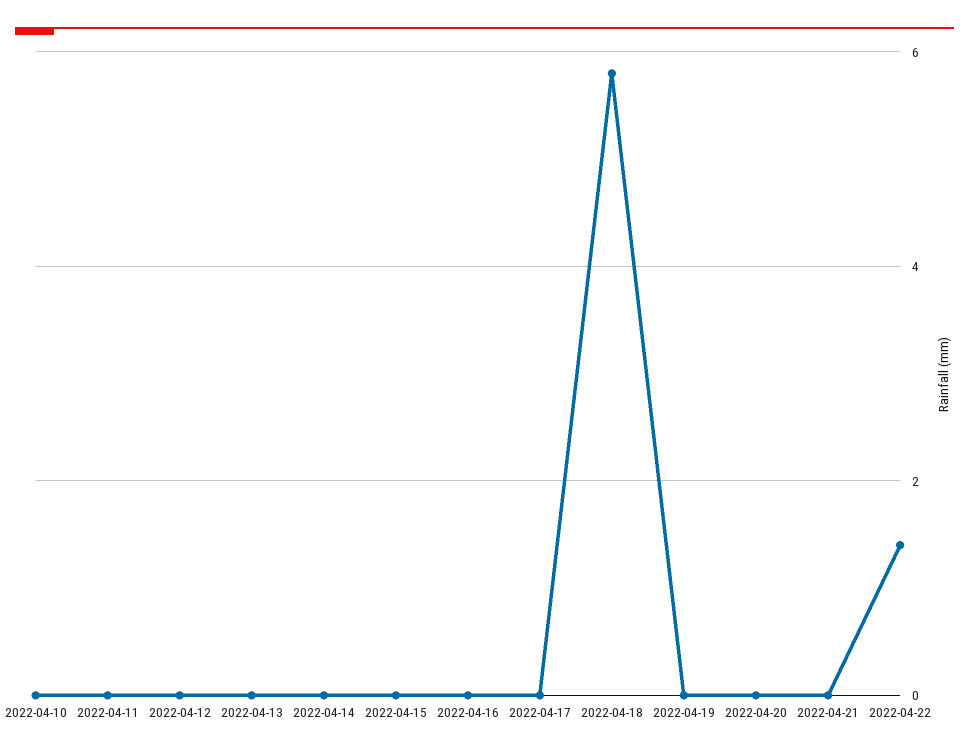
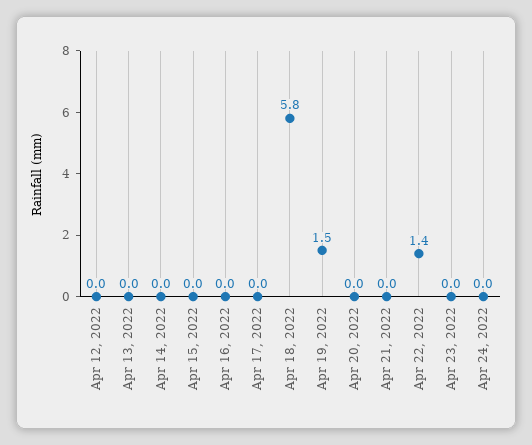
2022-04-10: 0 -> none
2022-04-11: 0 -> none
2022-04-19: 0 -> 1.5
Apr 23, 2022: none -> 0
Apr 24, 2022: none -> 0

